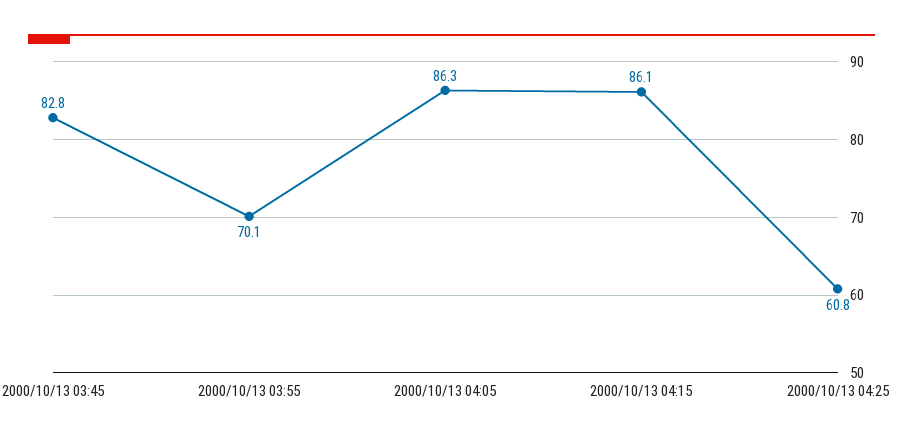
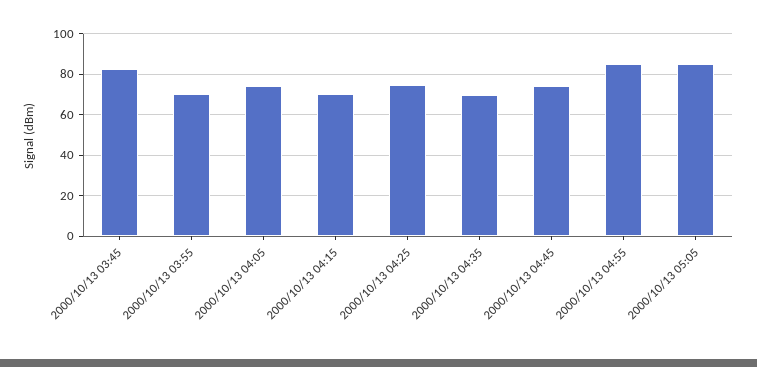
2000/10/13 04:05: 86.3 -> 75
2000/10/13 04:15: 86.1 -> 70
2000/10/13 04:25: 60.8 -> 75
2000/10/13 04:35: none -> 70
2000/10/13 04:45: none -> 75
2000/10/13 04:55: none -> 85
2000/10/13 05:05: none -> 85

